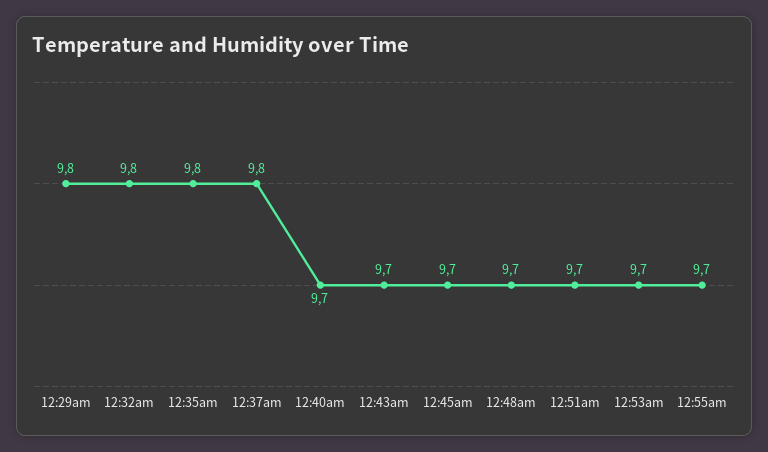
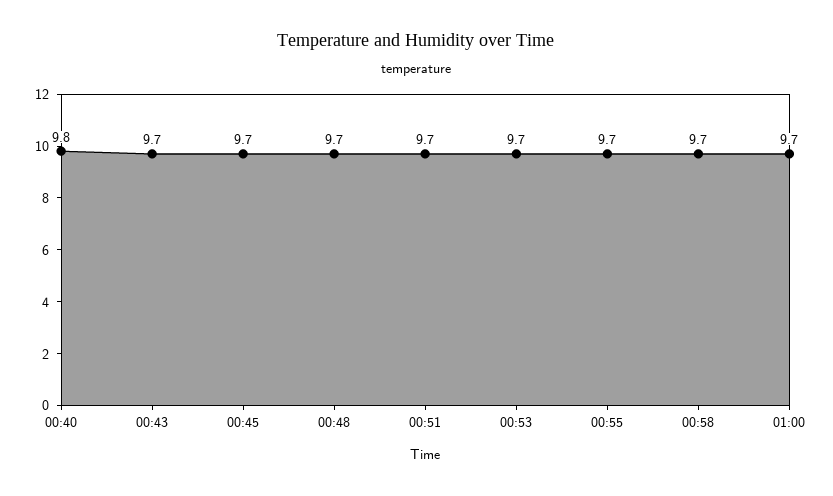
12:29am: 9.8 -> none
12:32am: 9.8 -> none
12:35am: 9.8 -> none
12:37am: 9.8 -> none
12:40am: 9.7 -> 9.8
00:58: none -> 9.7
01:00: none -> 9.7

